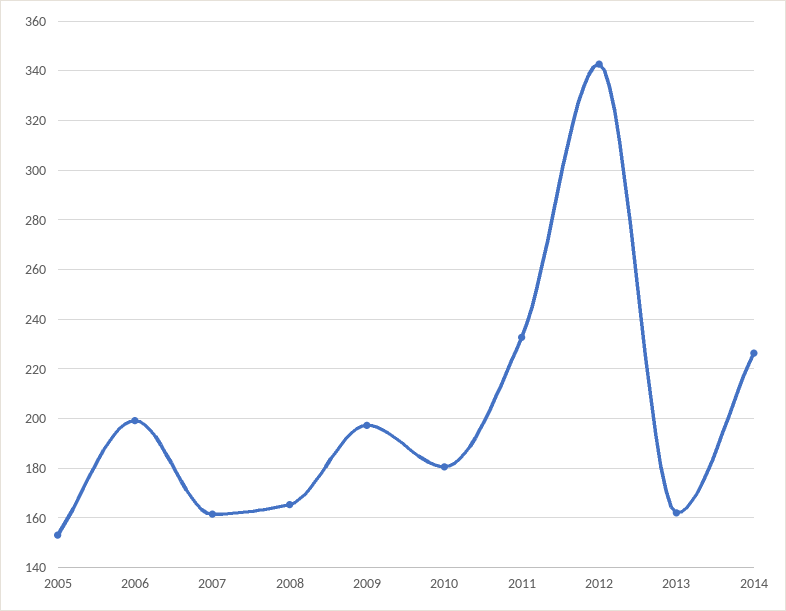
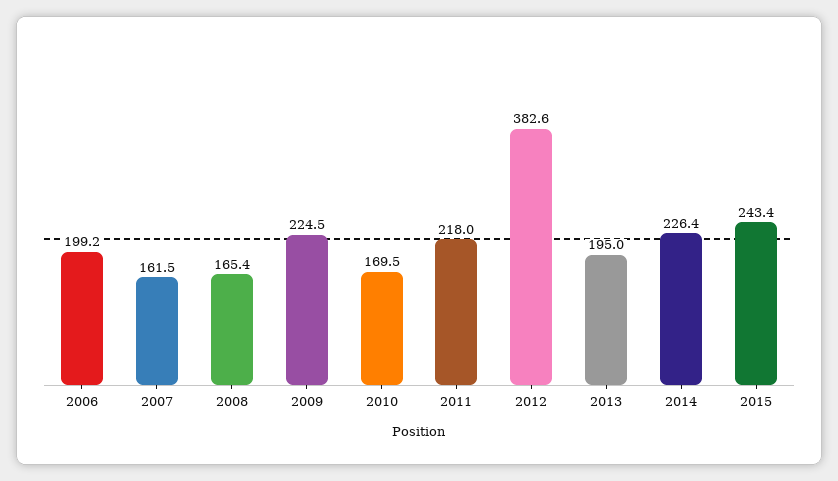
2005: 152.5 -> none
2009: 197.5 -> 224.5
2010: 180 -> 169.5
2011: 232.5 -> 218
2012: 342.5 -> 382.6
2013: 162.5 -> 195
2015: none -> 243.4

